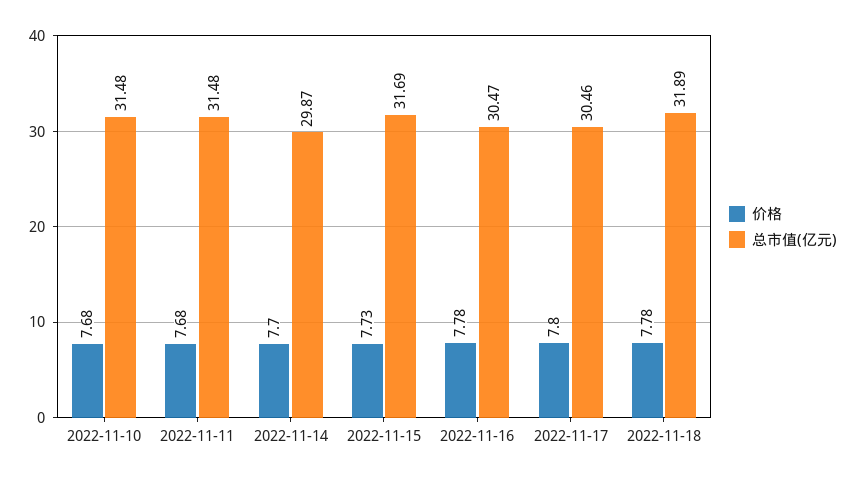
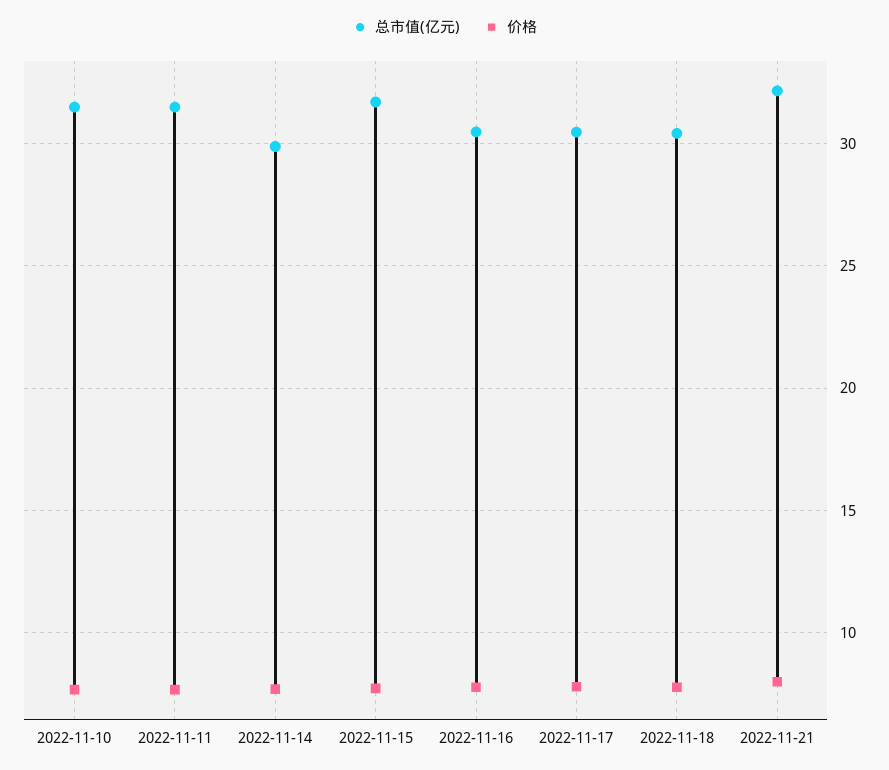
总市值(亿元), 2022-11-18: 31.89 -> 30.5
总市值(亿元), 2022-11-21: none -> 32
价格, 2022-11-21: none -> 8

